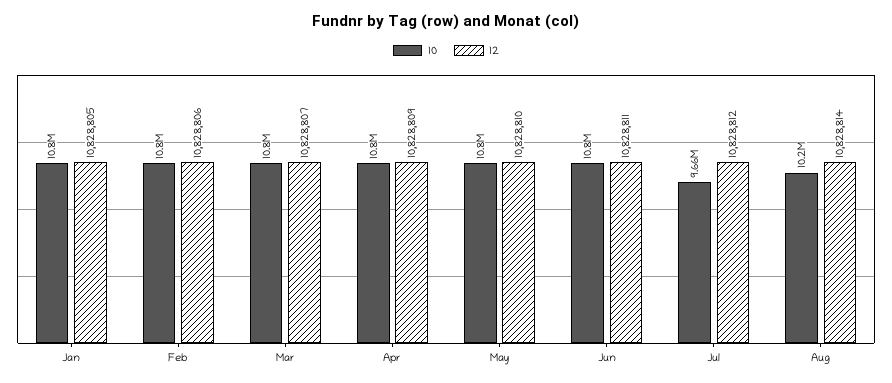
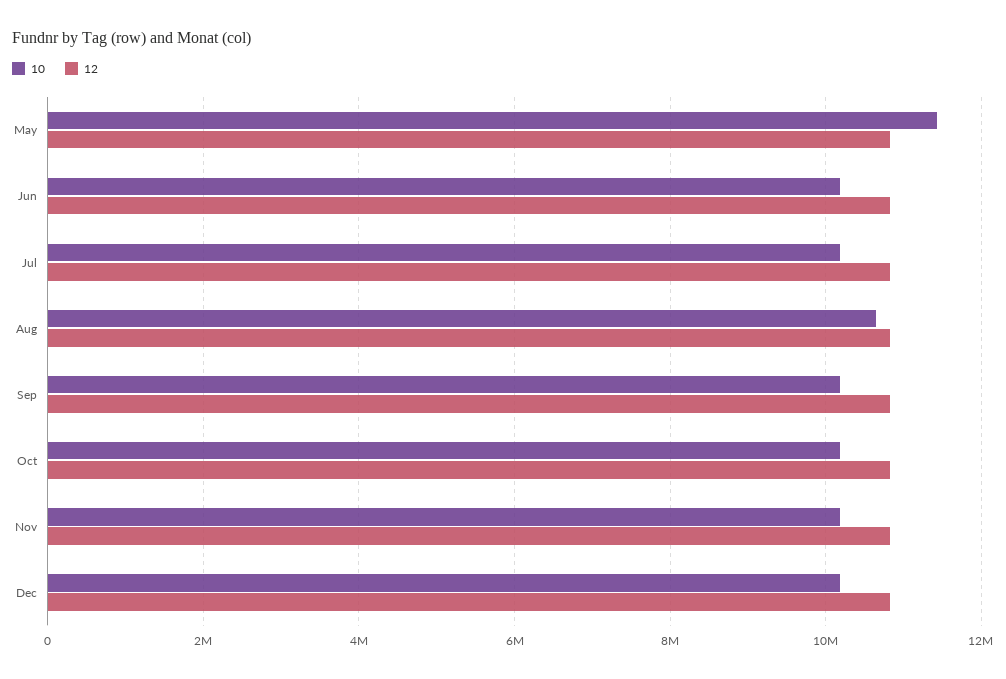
10, Jan: 10800000 -> none
12, Jan: 10828805 -> none
10, Feb: 10800000 -> none
12, Feb: 10828806 -> none
10, Mar: 10800000 -> none
12, Mar: 10828807 -> none
10, Apr: 10800000 -> none
12, Apr: 10828809 -> none
10, May: 10800000 -> 11400000
10, Jun: 10800000 -> 10200000
10, Jul: 9660000 -> 10200000
10, Aug: 10200000 -> 10600000
10, Sep: none -> 10200000
12, Sep: none -> 10800000
10, Oct: none -> 10200000
12, Oct: none -> 10800000
10, Nov: none -> 10200000
12, Nov: none -> 10800000
10, Dec: none -> 10200000
12, Dec: none -> 10800000

